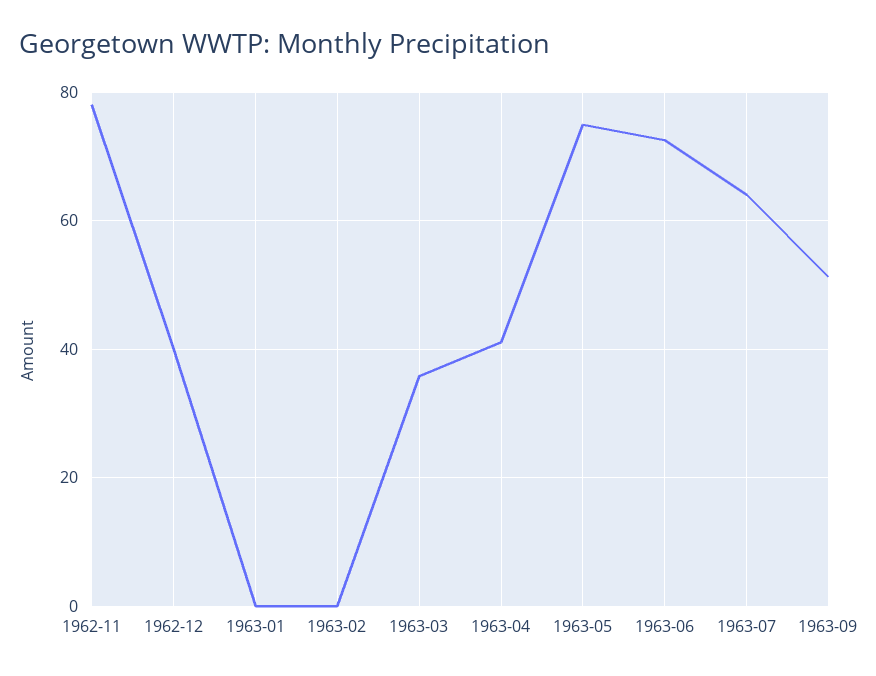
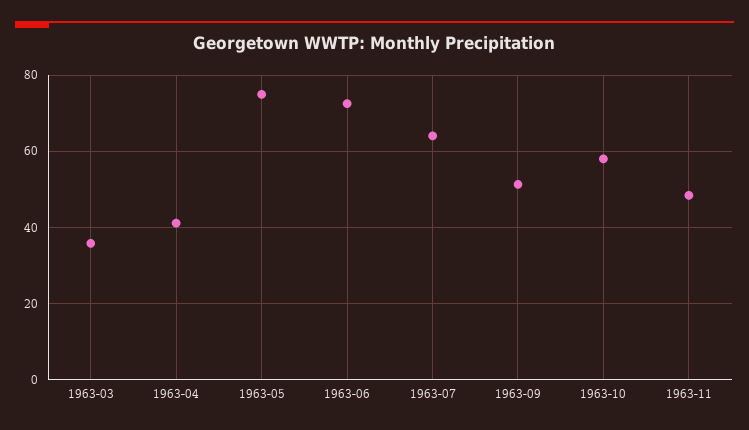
1962-11: 78 -> none
1962-12: 40 -> none
1963-01: 0 -> none
1963-02: 0 -> none
1963-10: none -> 58
1963-11: none -> 48

